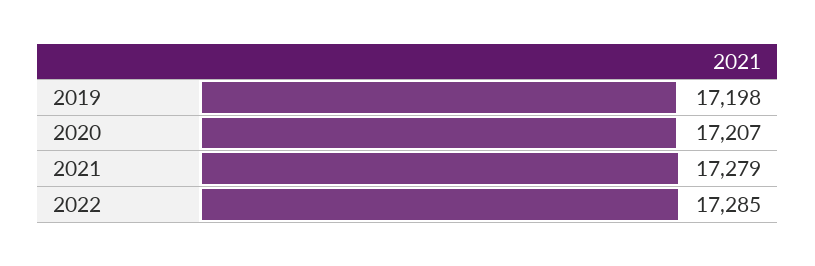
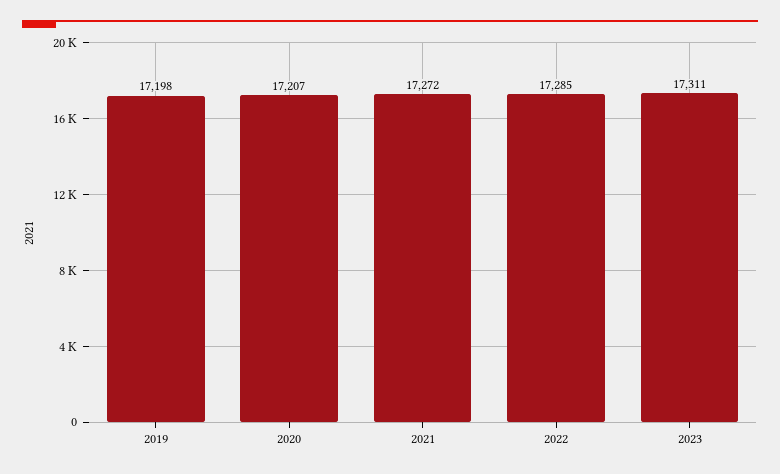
2021: 17279 -> 17272
2023: none -> 17311

